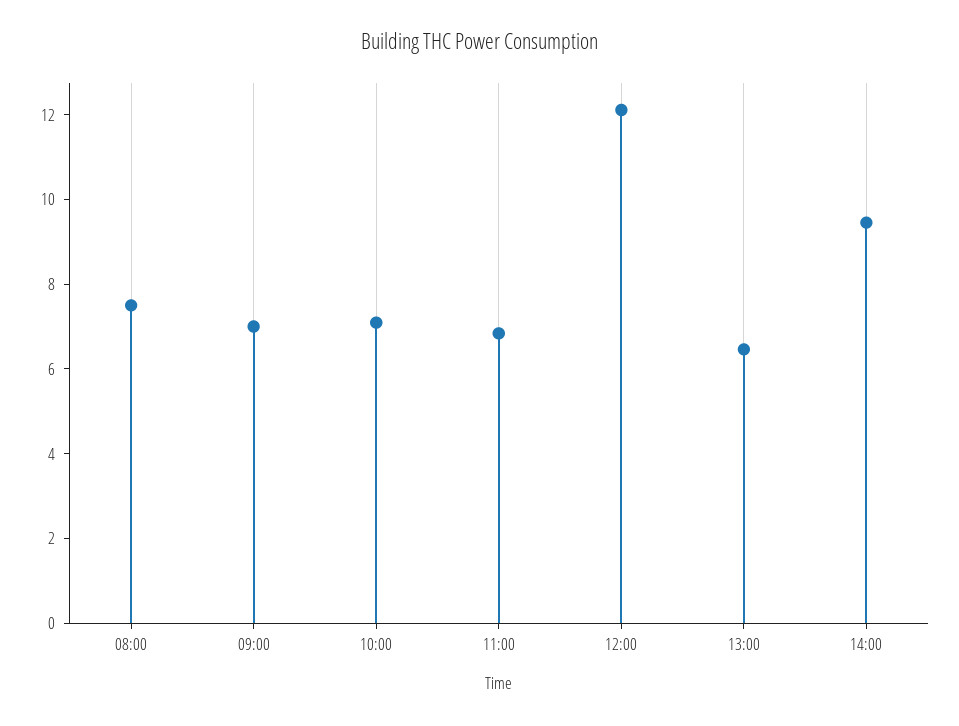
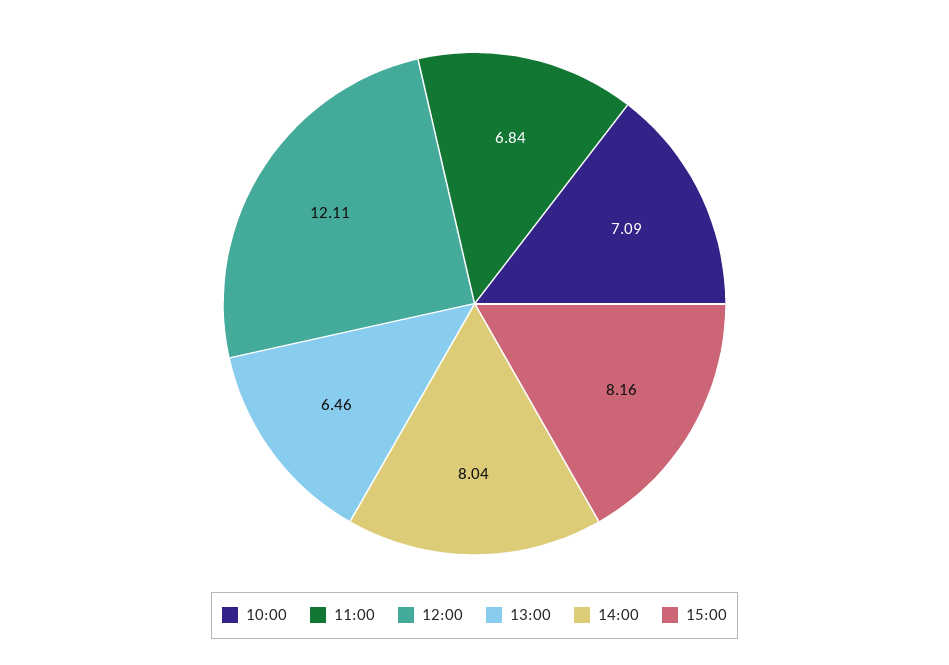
08:00: 7.5 -> none
09:00: 7 -> none
14:00: 9.5 -> 8.04
15:00: none -> 8.16

